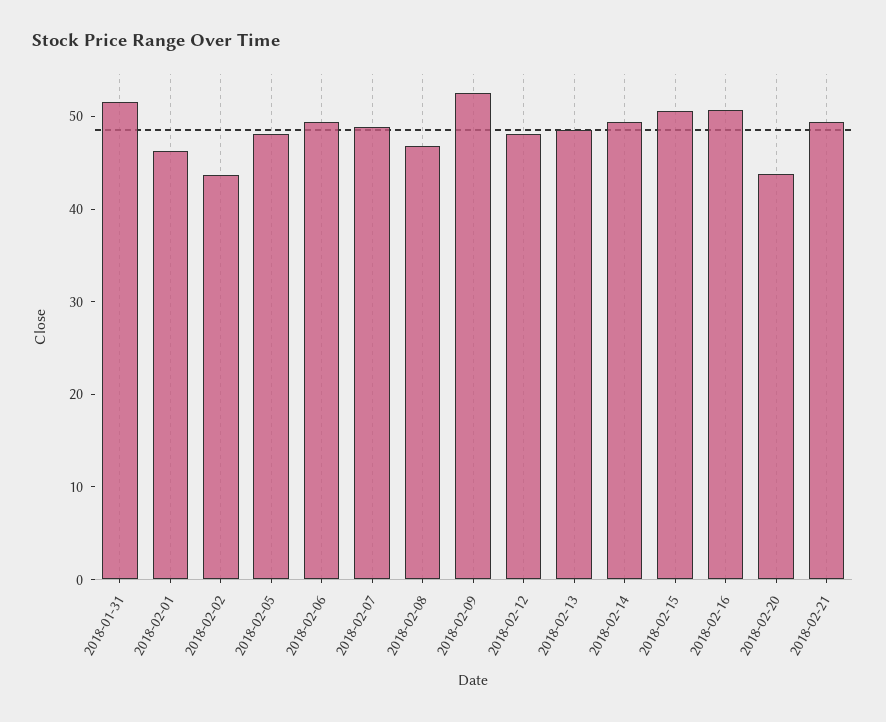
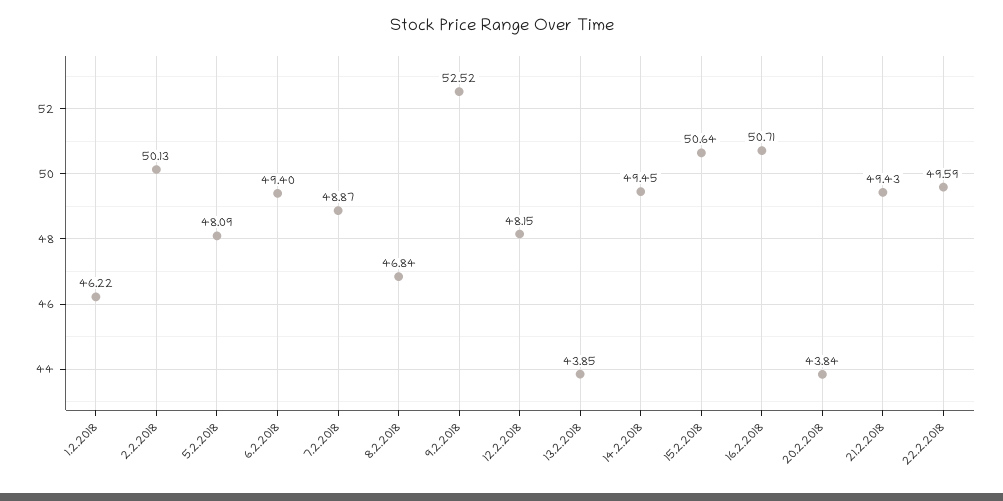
2018-01-31: 52 -> none
2018-02-02: 44 -> 50.13
2018-02-13: 48 -> 43.85
22.2.2018: none -> 49.59

